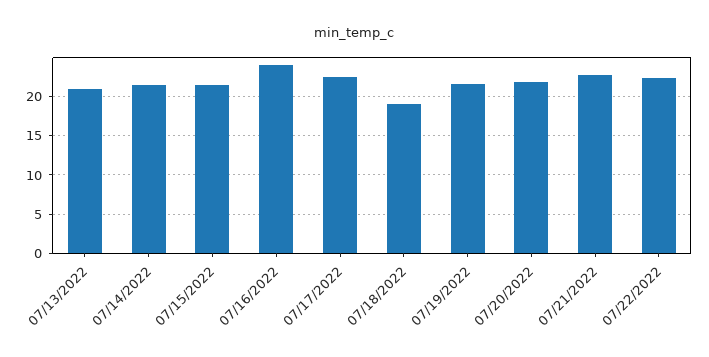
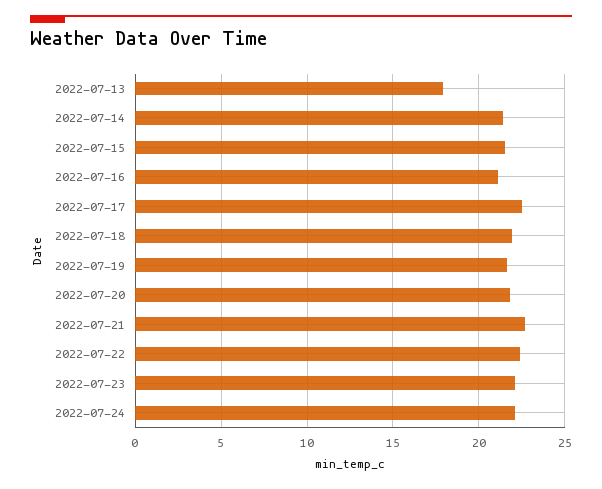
07/13/2022: 21 -> 18
07/16/2022: 24 -> 21
07/18/2022: 19 -> 22
2022-07-23: none -> 22
2022-07-24: none -> 22

